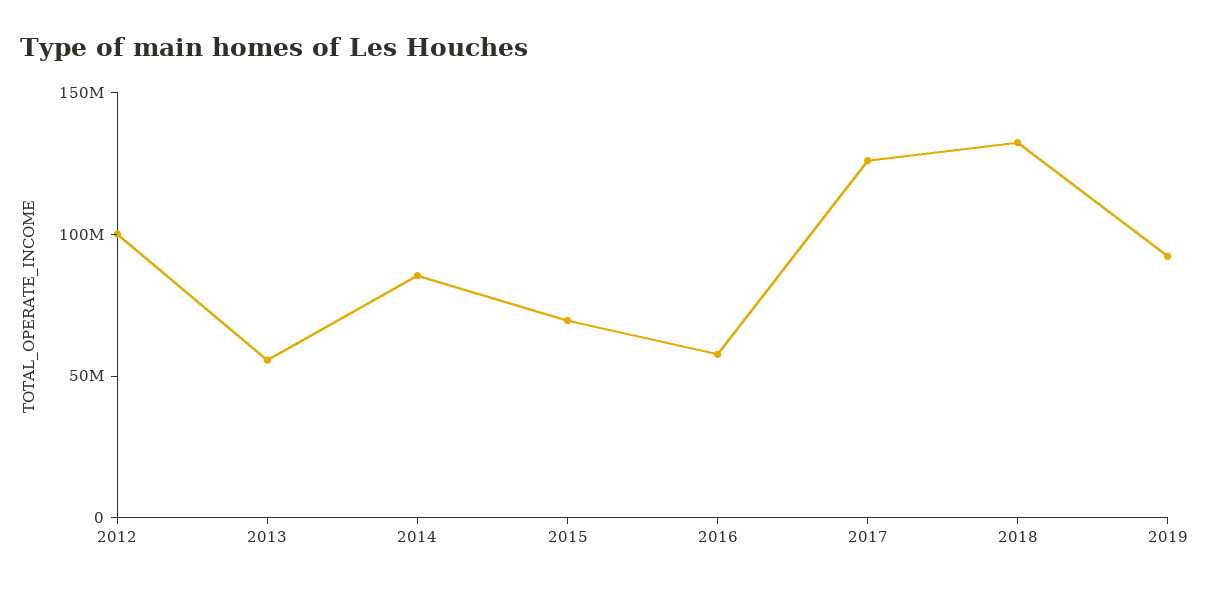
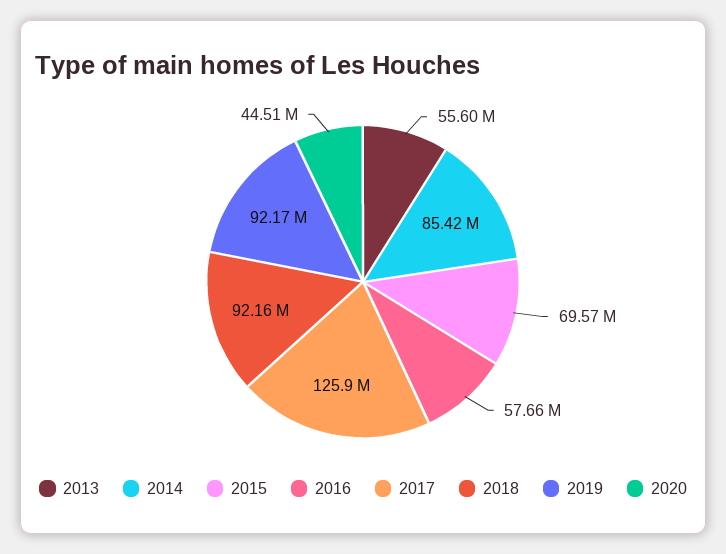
2012: 100000000 -> none
2018: 130000000 -> 92160000
2020: none -> 44510000

